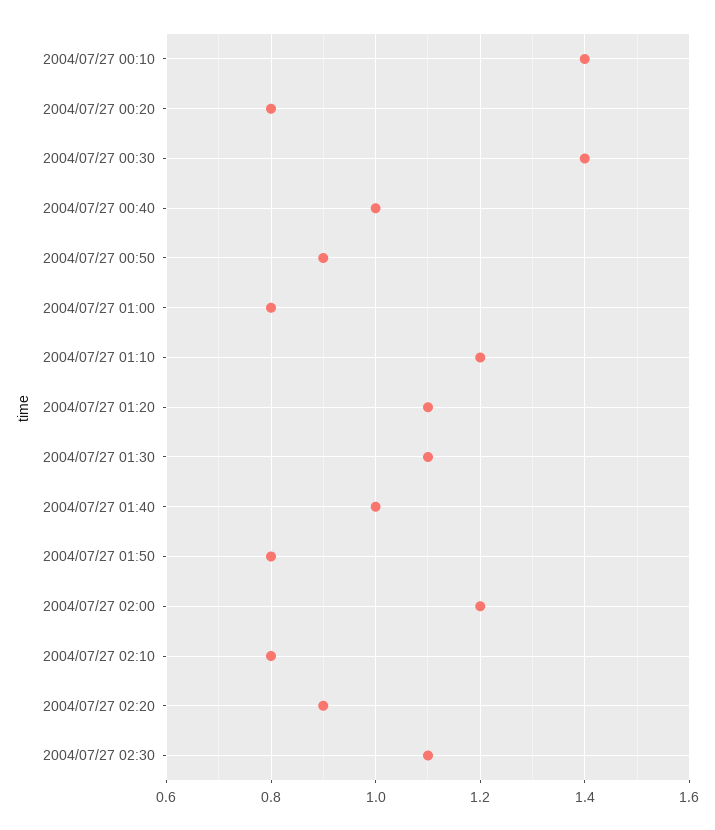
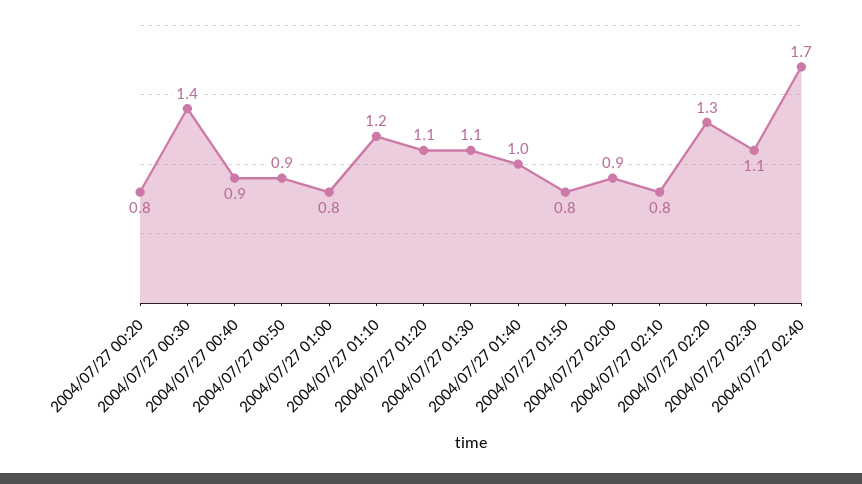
2004/07/27 00:10: 1.4 -> none
2004/07/27 00:40: 1 -> 0.9
2004/07/27 02:00: 1.2 -> 0.9
2004/07/27 02:20: 0.9 -> 1.3
2004/07/27 02:40: none -> 1.7

